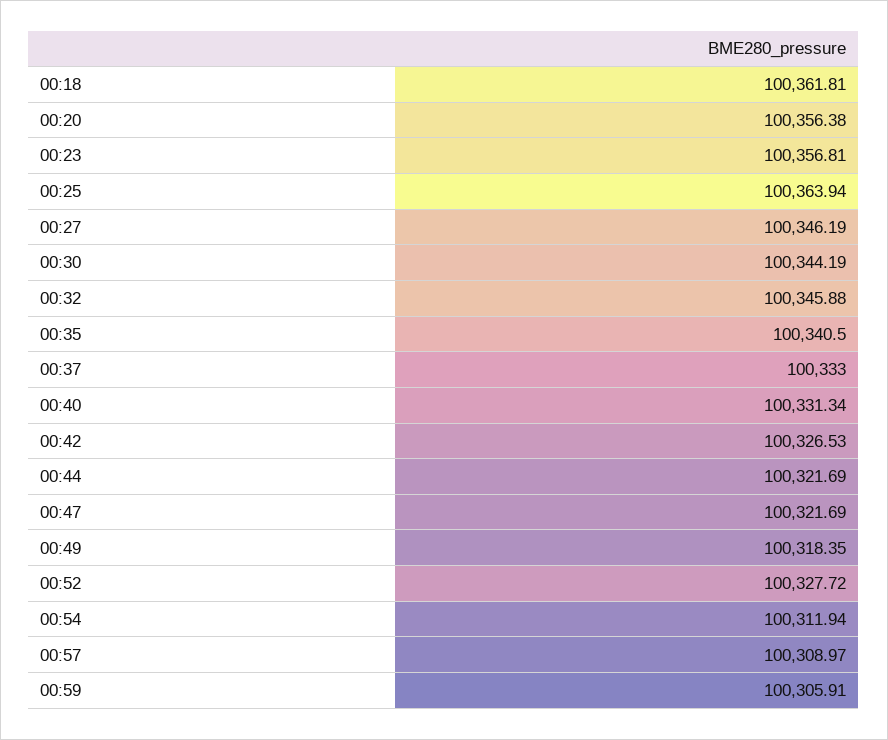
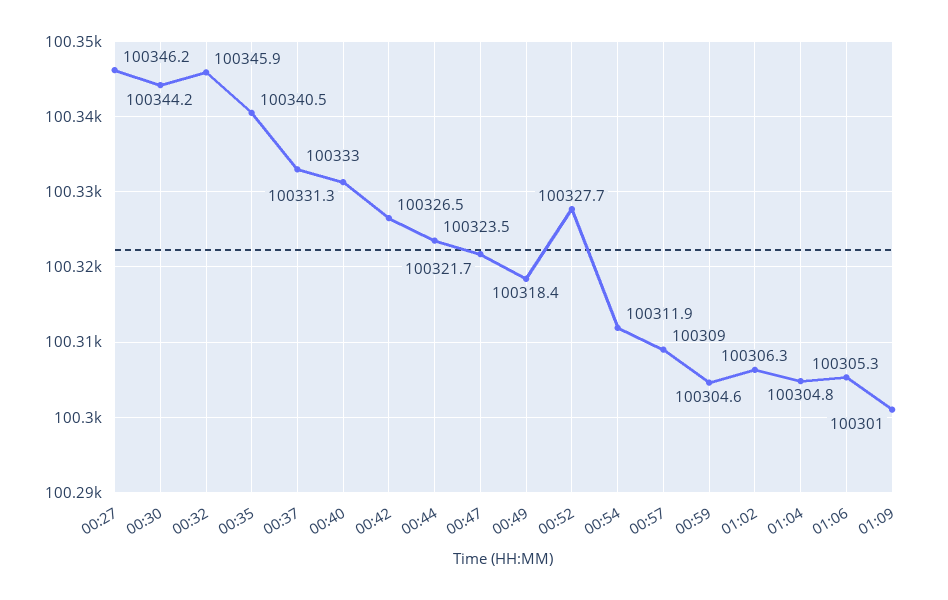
00:18: 100361.81 -> none
00:20: 100356.38 -> none
00:23: 100356.81 -> none
00:25: 100363.94 -> none
00:44: 100321.69 -> 100323.5
00:59: 100305.91 -> 100304.6
01:02: none -> 100306.3
01:04: none -> 100304.8
01:06: none -> 100305.3
01:09: none -> 100301

